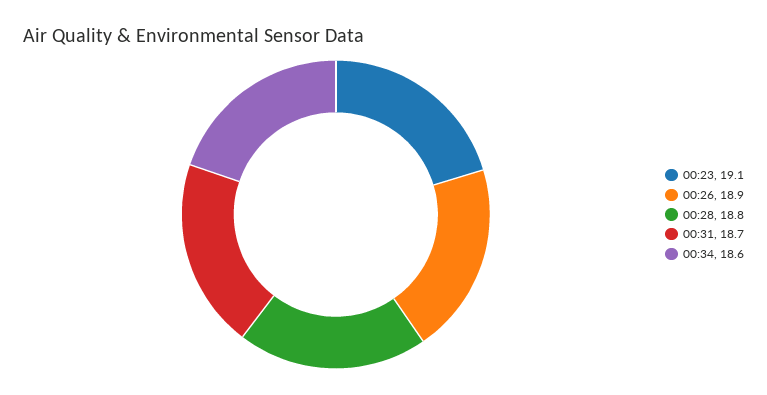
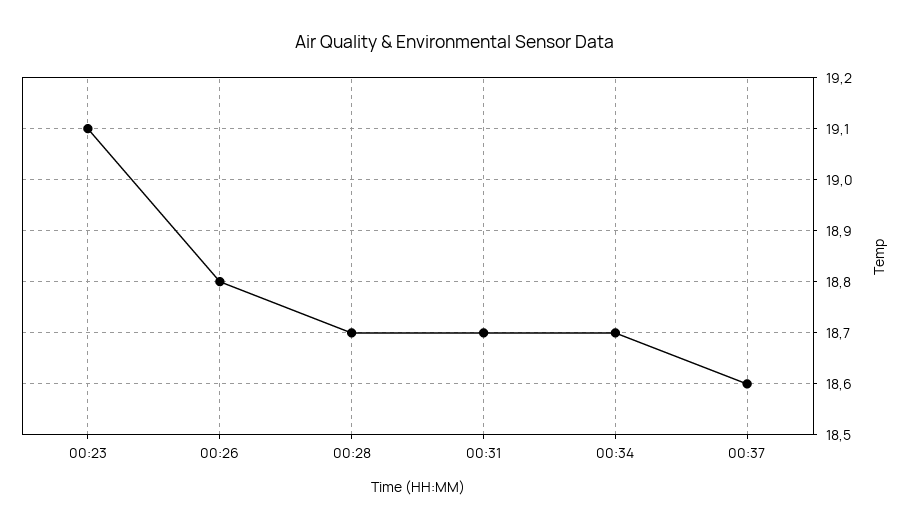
00:26: 18.9 -> 18.8
00:28: 18.8 -> 18.7
00:34: 18.6 -> 18.7
00:37: none -> 18.6

